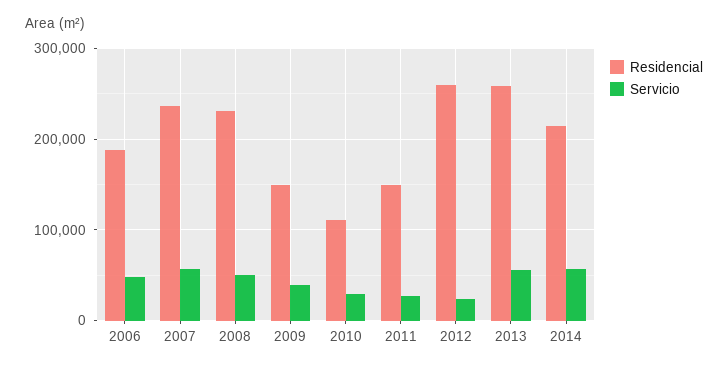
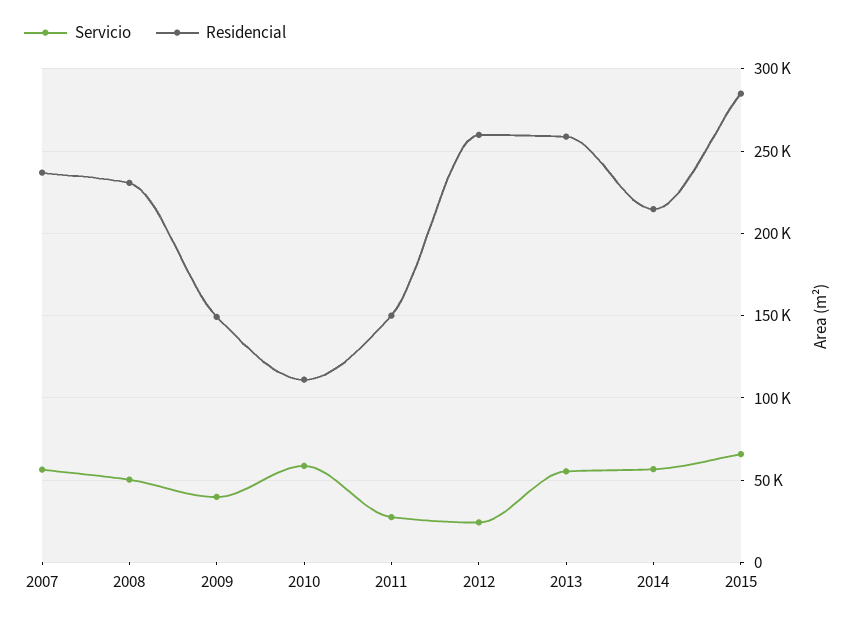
Residencial, 2006: 190000 -> none
Servicio, 2006: 50000 -> none
Servicio, 2010: 30000 -> 60000
Servicio, 2015: none -> 65000
Residencial, 2015: none -> 285000

